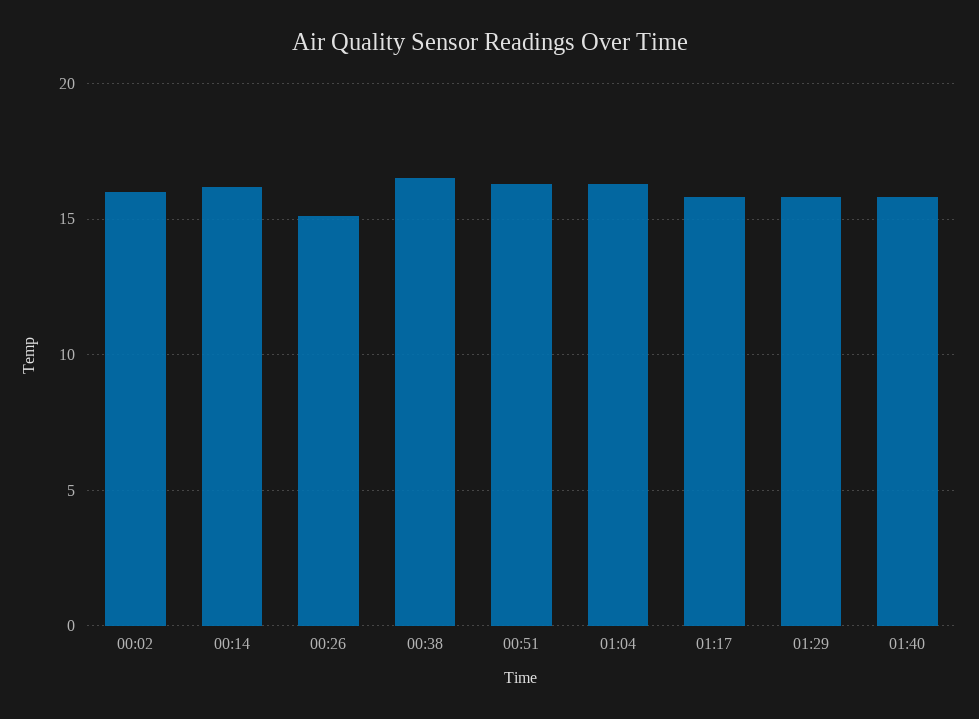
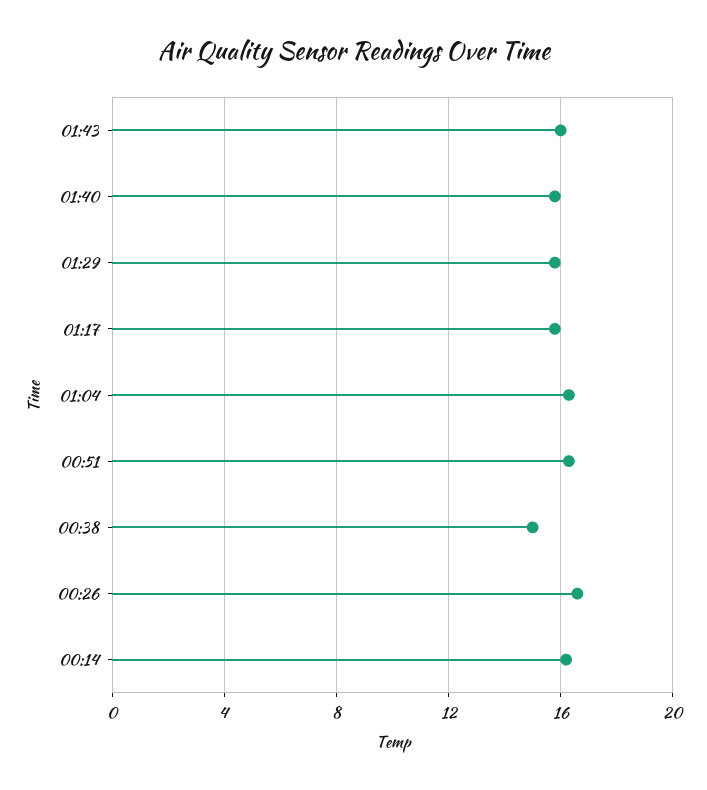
00:02: 16 -> none
00:26: 15 -> 16.5
00:38: 16.5 -> 15
01:43: none -> 16

